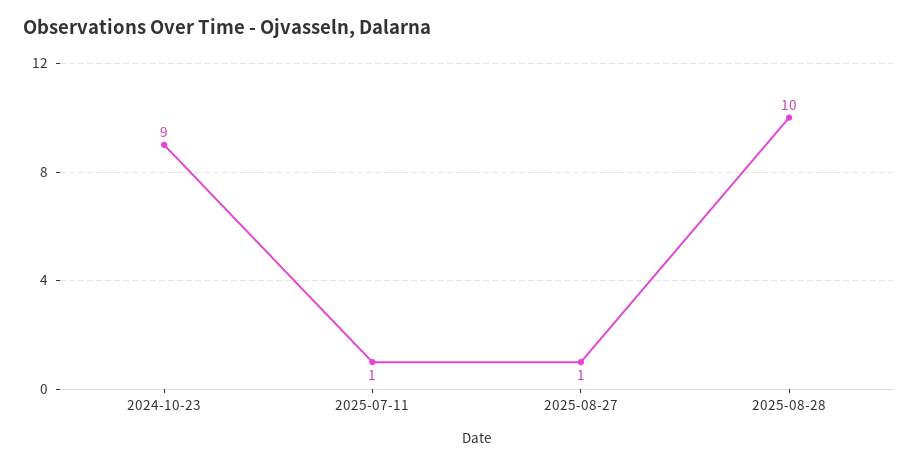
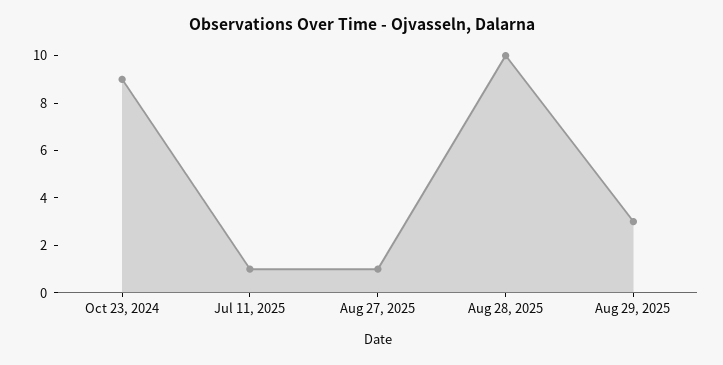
Aug 29, 2025: none -> 3

